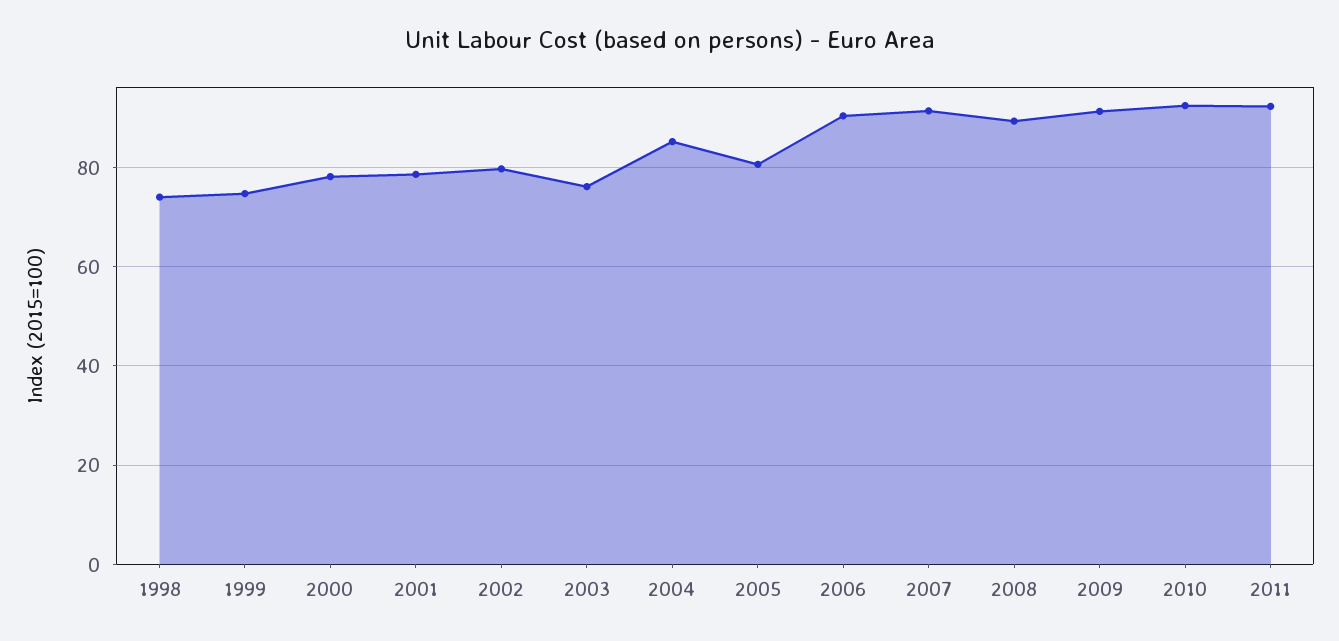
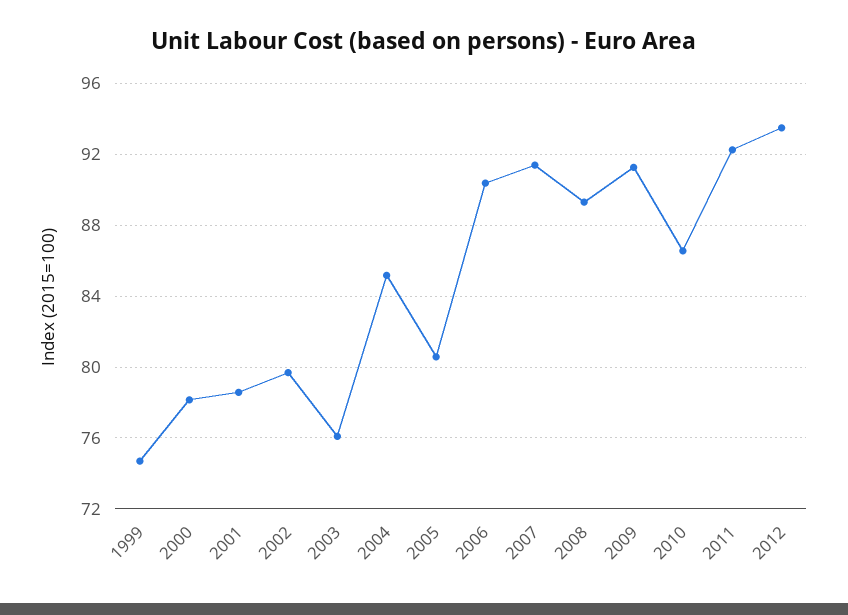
1998: 74 -> none
2010: 92 -> 86.5
2012: none -> 93.5

